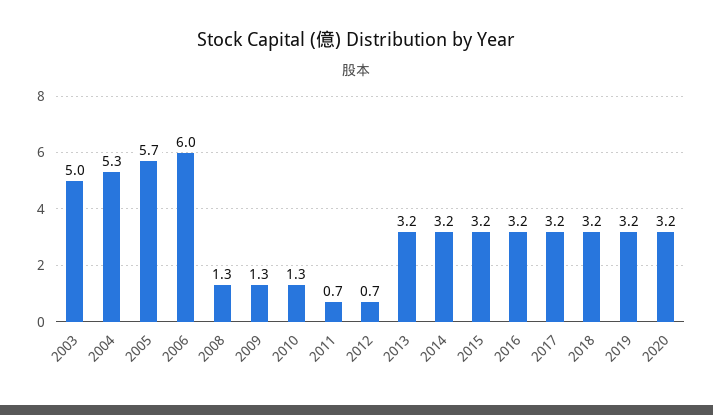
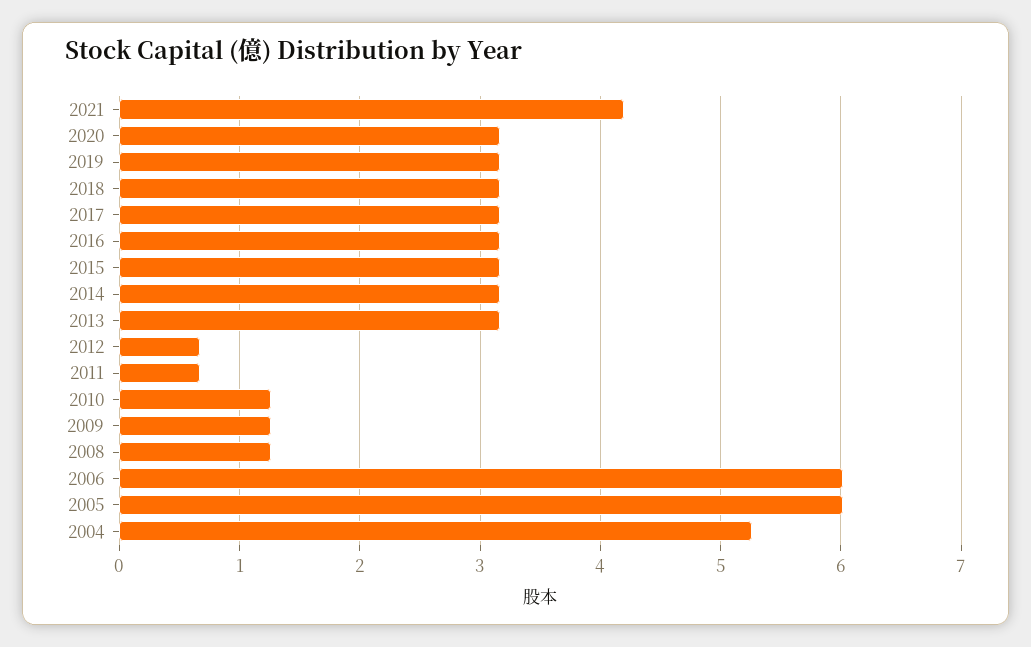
2003: 5 -> none
2005: 5.7 -> 6
2021: none -> 4.2

